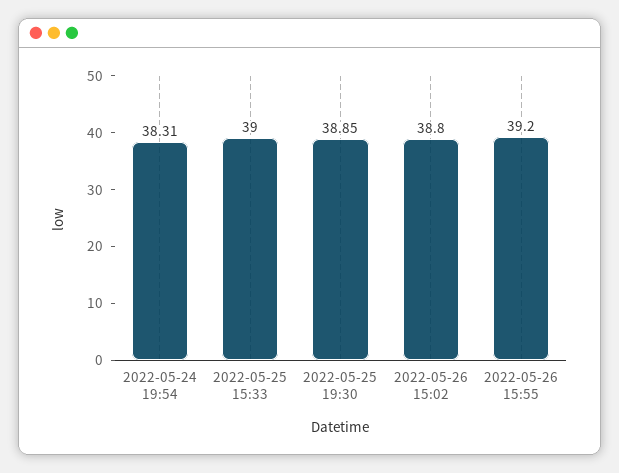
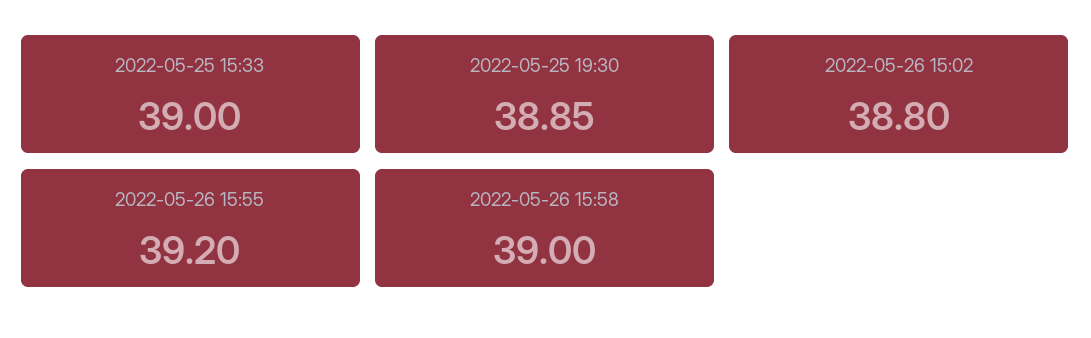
2022-05-24 19:54: 38.31 -> none
2022-05-26 15:58: none -> 39

